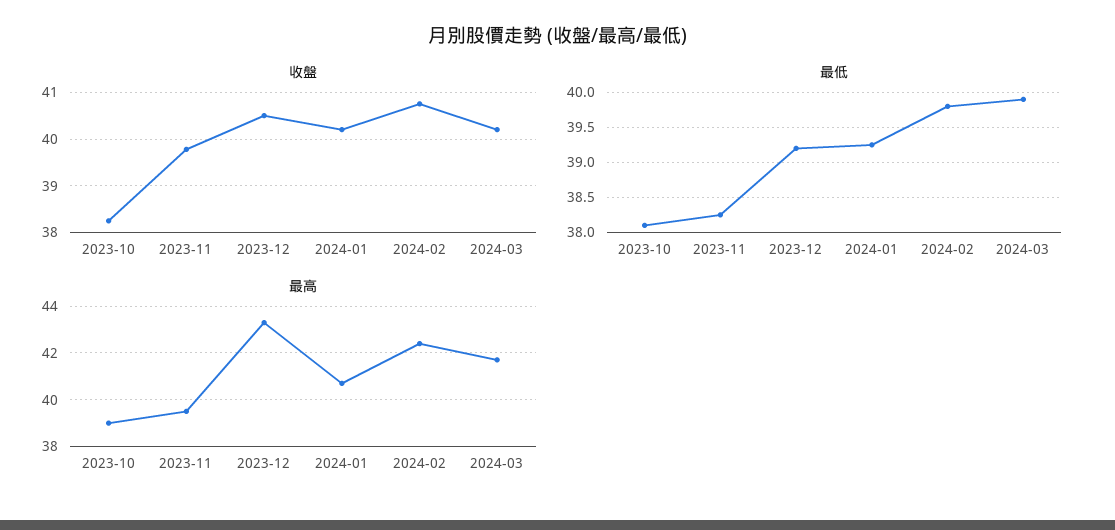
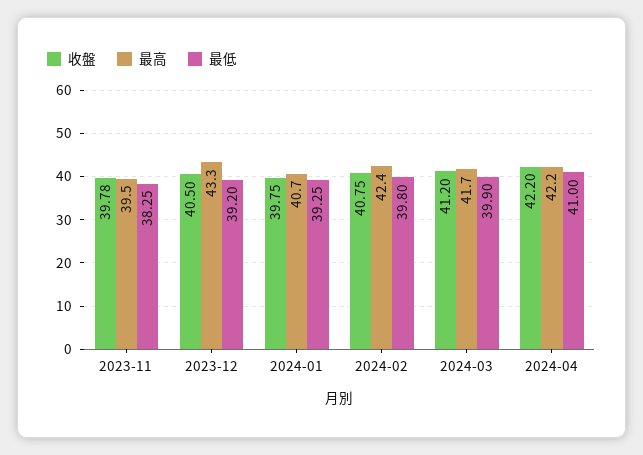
收盤, 2023-10: 38.2 -> none
收盤, 2024-01: 40.2 -> 39.75
收盤, 2024-03: 40.2 -> 41.2
最低, 2023-10: 38.1 -> none
最高, 2023-10: 39 -> none
收盤, 2024-04: none -> 42.2
最高, 2024-04: none -> 42.2
最低, 2024-04: none -> 41

